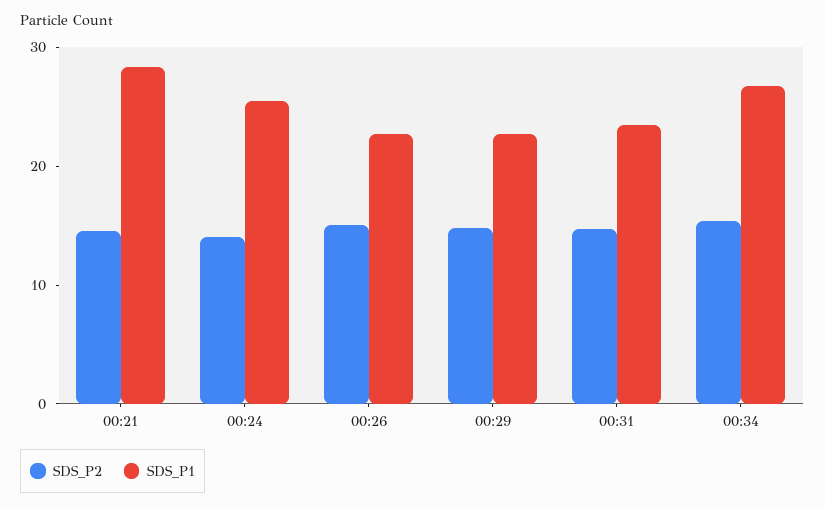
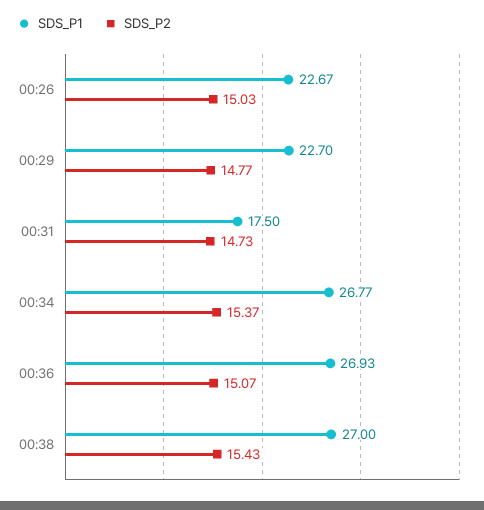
SDS_P2, 00:21: 14 -> none
SDS_P1, 00:21: 28 -> none
SDS_P2, 00:24: 14 -> none
SDS_P1, 00:24: 26 -> none
SDS_P1, 00:31: 24 -> 17.5
SDS_P1, 00:36: none -> 26.93
SDS_P2, 00:36: none -> 15.07
SDS_P1, 00:38: none -> 27
SDS_P2, 00:38: none -> 15.43

